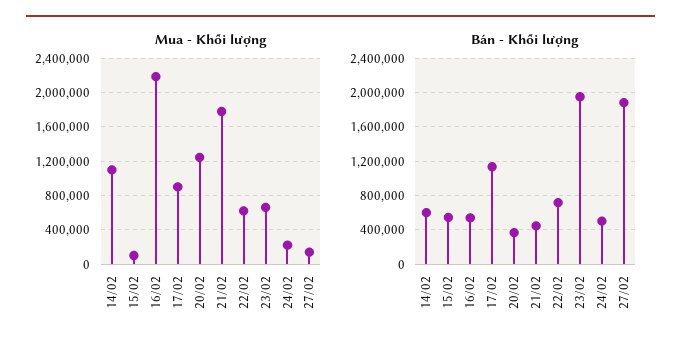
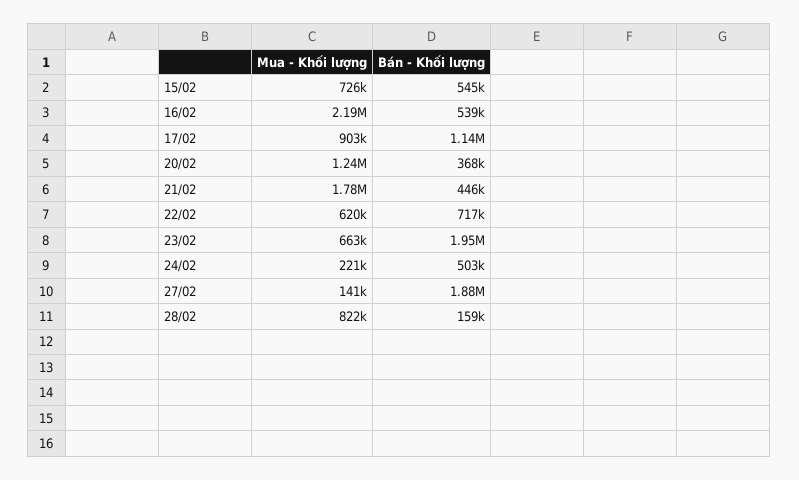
Mua - Khối lượng, 14/02: 1100000 -> none
Mua - Khối lượng, 15/02: 100000 -> 726000
Bán - Khối lượng, 14/02: 600000 -> none
Mua - Khối lượng, 28/02: none -> 822000
Bán - Khối lượng, 28/02: none -> 159000

